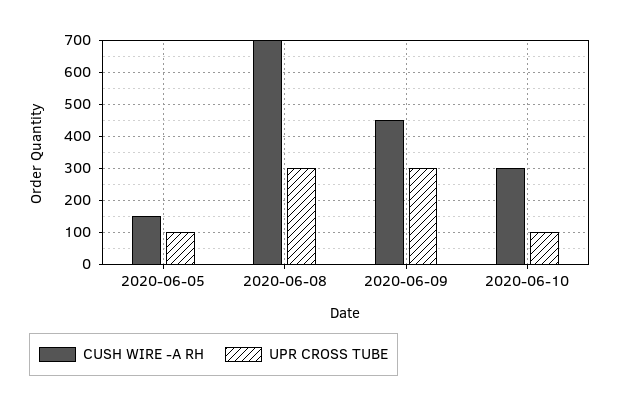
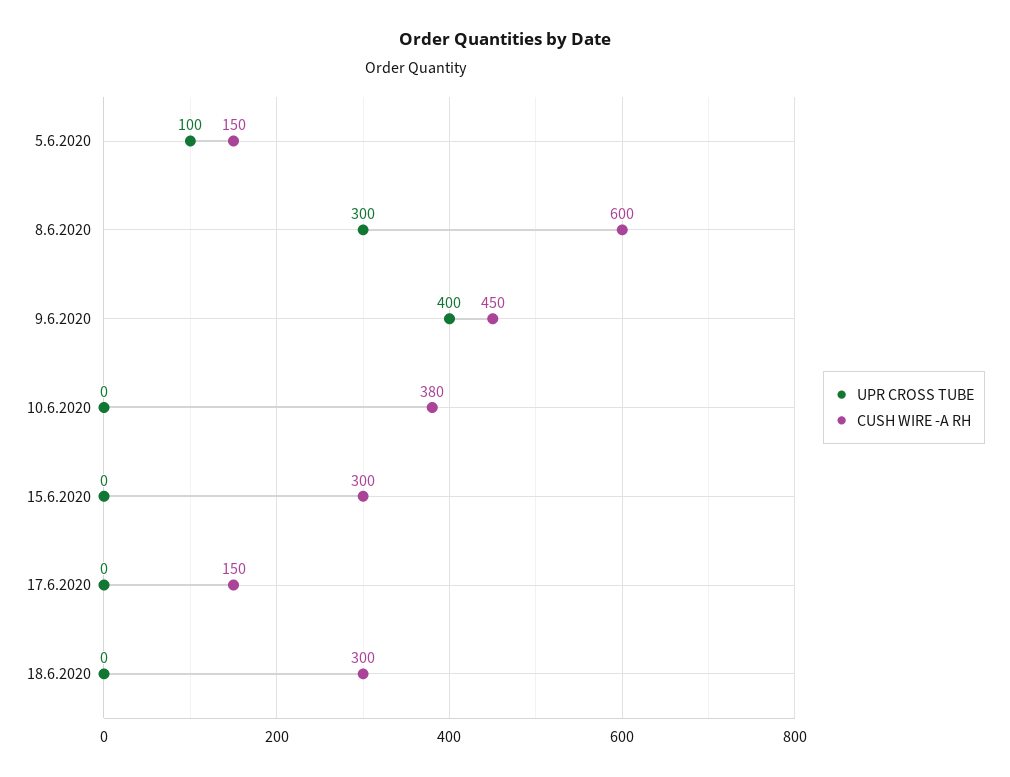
CUSH WIRE -A RH, 2020-06-08: 700 -> 600
UPR CROSS TUBE, 2020-06-09: 300 -> 400
CUSH WIRE -A RH, 2020-06-10: 300 -> 380
UPR CROSS TUBE, 2020-06-10: 100 -> 0
UPR CROSS TUBE, 15.6.2020: none -> 0
CUSH WIRE -A RH, 15.6.2020: none -> 300
UPR CROSS TUBE, 17.6.2020: none -> 0
CUSH WIRE -A RH, 17.6.2020: none -> 150
UPR CROSS TUBE, 18.6.2020: none -> 0
CUSH WIRE -A RH, 18.6.2020: none -> 300

